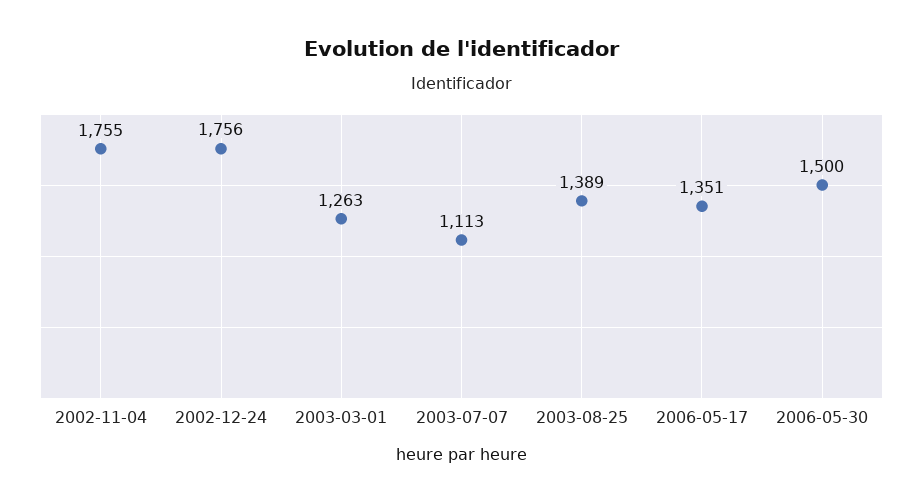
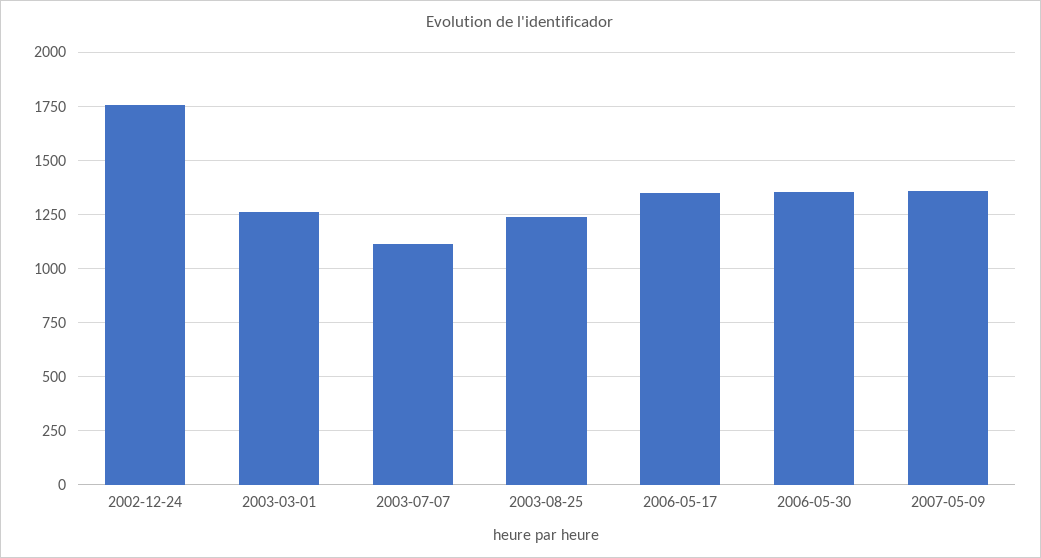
2002-11-04: 1755 -> none
2003-08-25: 1389 -> 1250
2006-05-30: 1500 -> 1350
2007-05-09: none -> 1350

